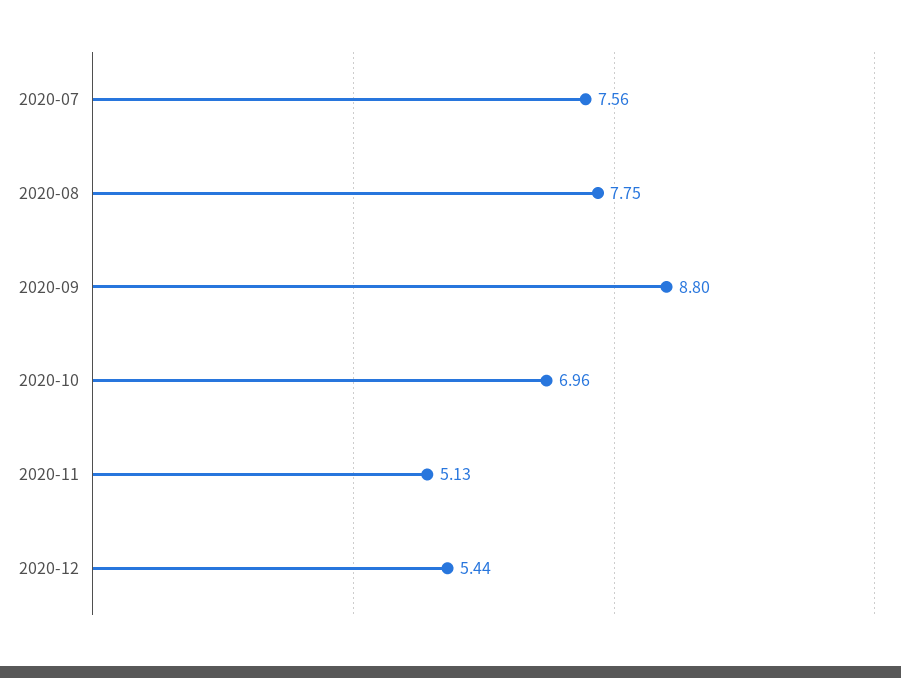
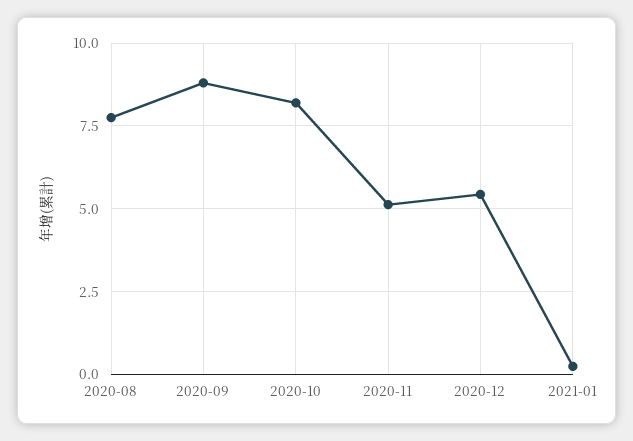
2020-07: 7.56 -> none
2020-10: 6.96 -> 8.25
2021-01: none -> 0.25

